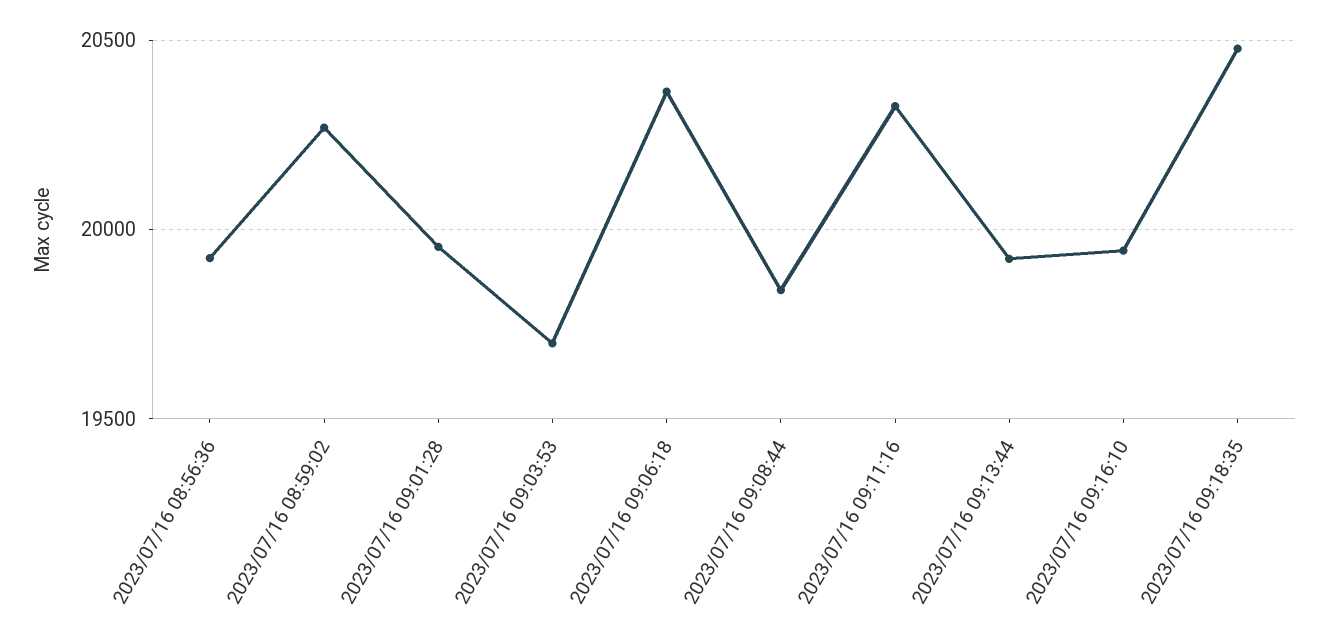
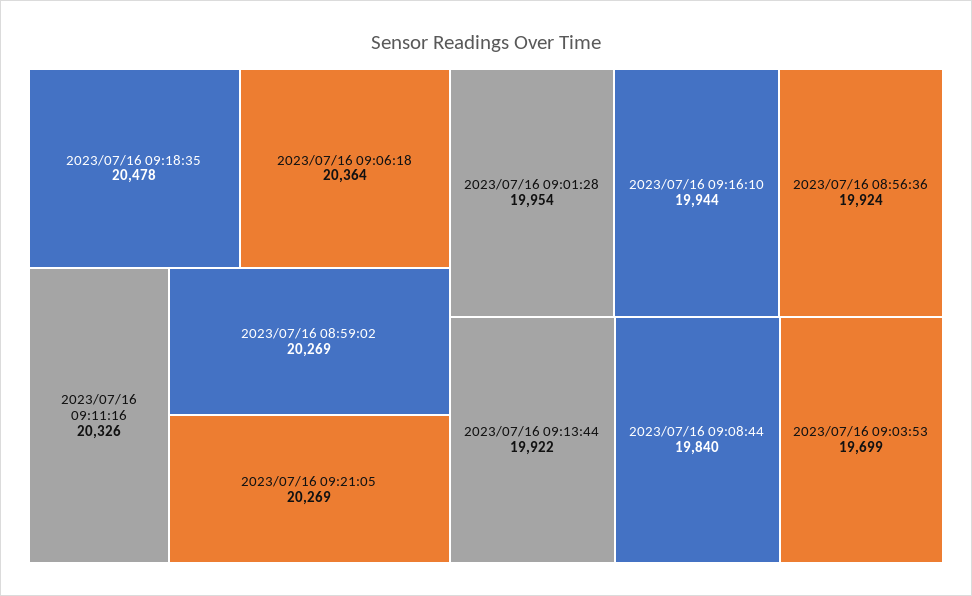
2023/07/16 09:21:05: none -> 20269

